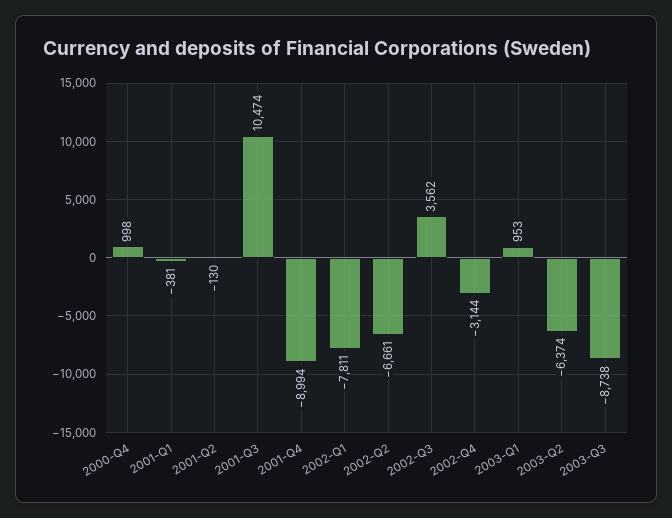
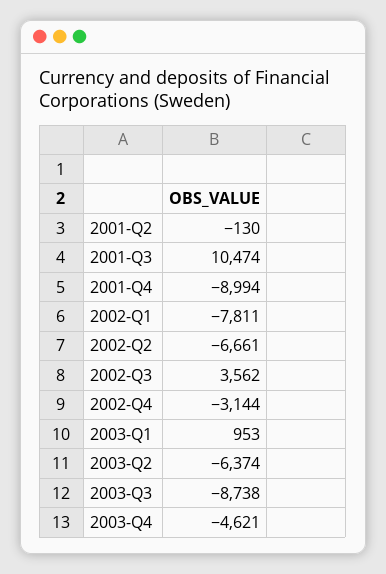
2000-Q4: 998 -> none
2001-Q1: -381 -> none
2003-Q4: none -> -4621

